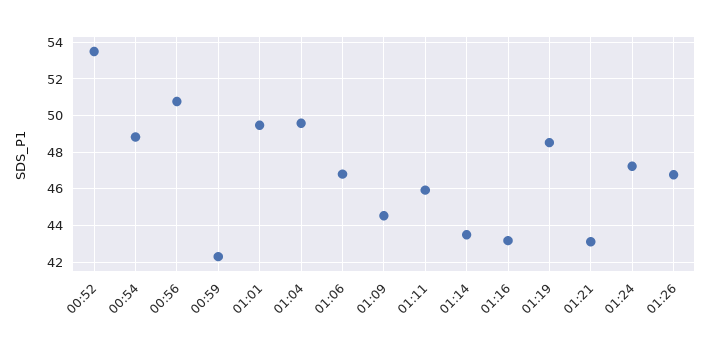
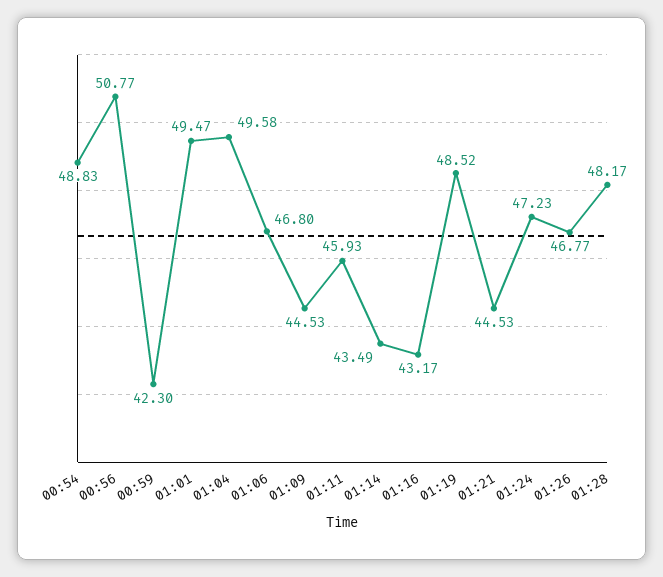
00:52: 53.5 -> none
01:21: 43 -> 44.53
01:28: none -> 48.17

